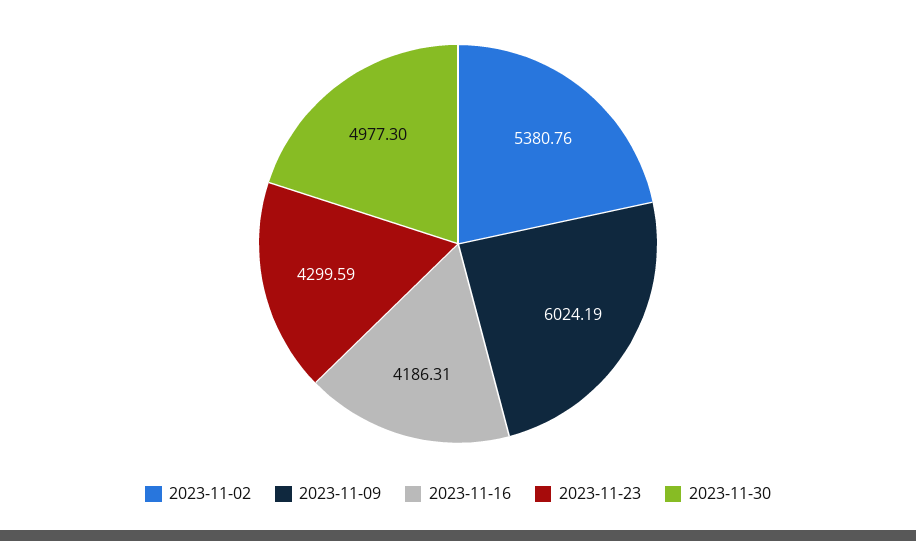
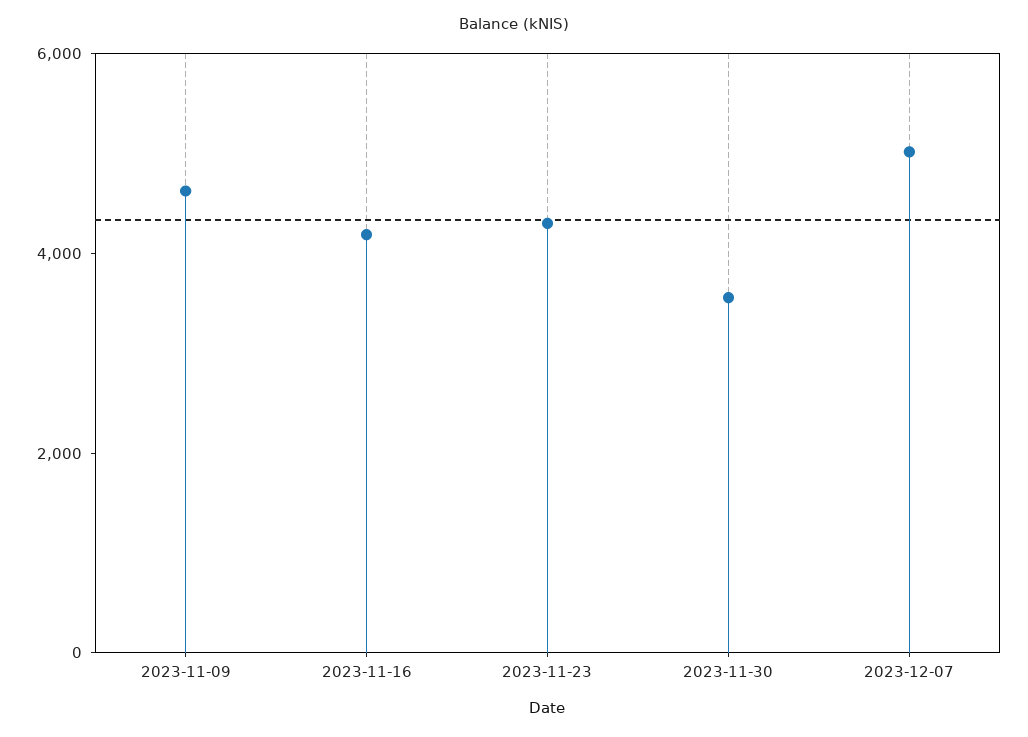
2023-11-02: 5380.76 -> none
2023-11-09: 6024.19 -> 4500
2023-11-30: 4977.3 -> 3500
2023-12-07: none -> 5000

